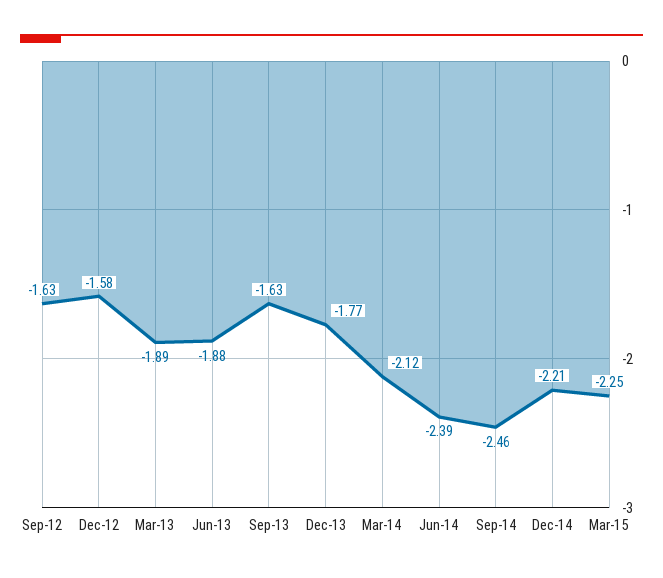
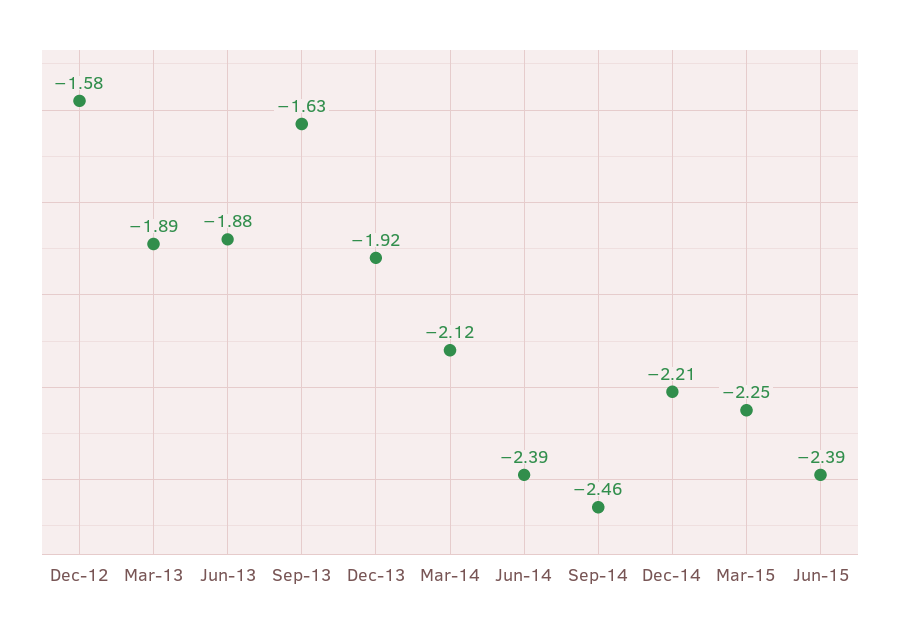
Sep-12: -1.63 -> none
Dec-13: -1.77 -> -1.92
Jun-15: none -> -2.39

